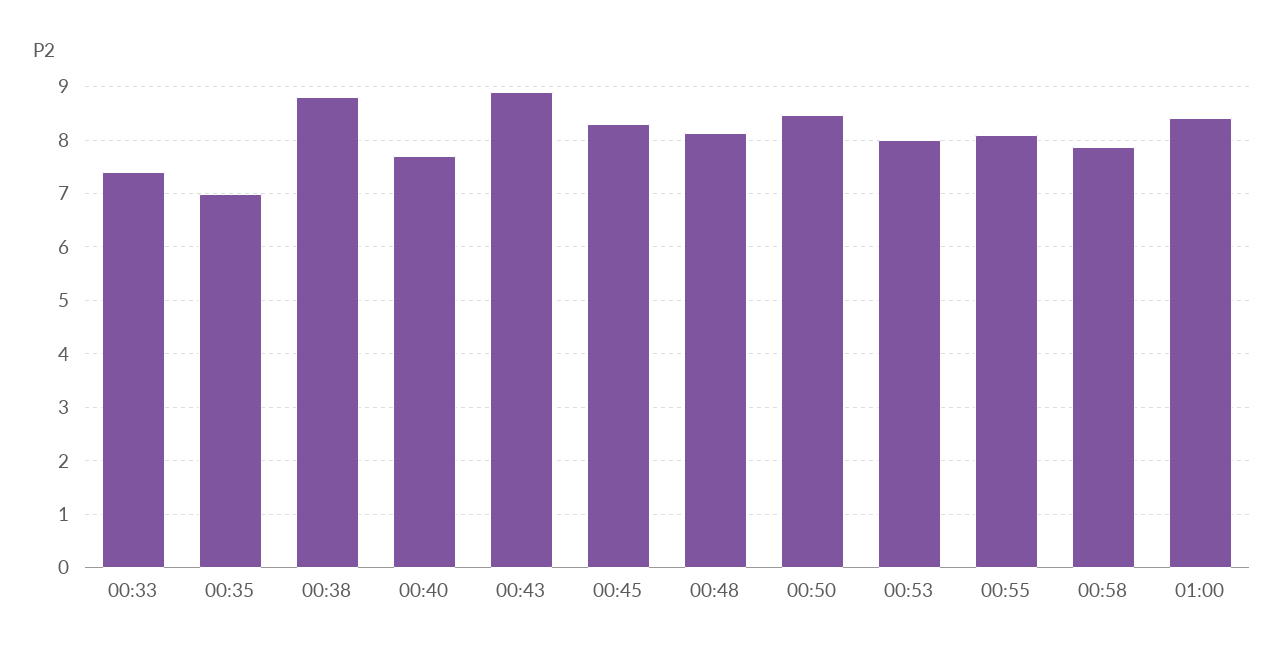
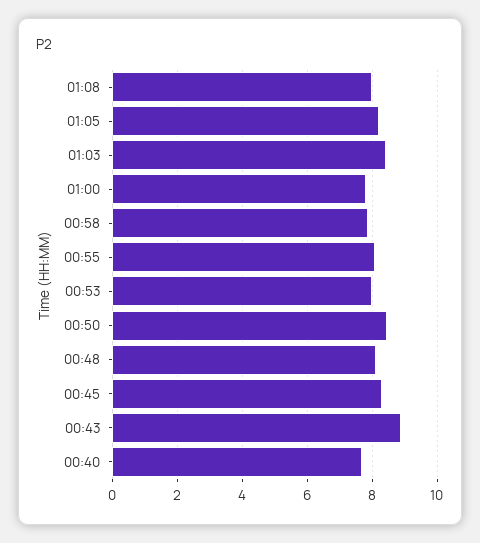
00:33: 7.4 -> none
00:35: 7 -> none
00:38: 8.8 -> none
01:00: 8.4 -> 7.8
01:08: none -> 8
01:05: none -> 8.2
01:03: none -> 8.4

